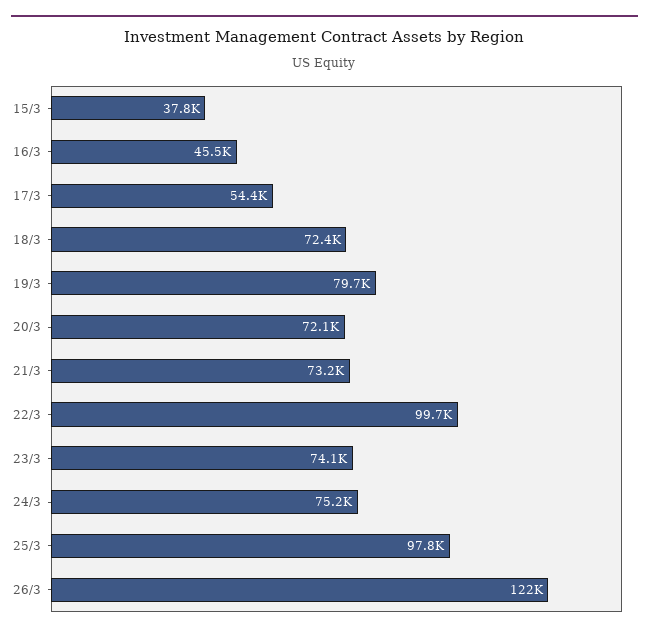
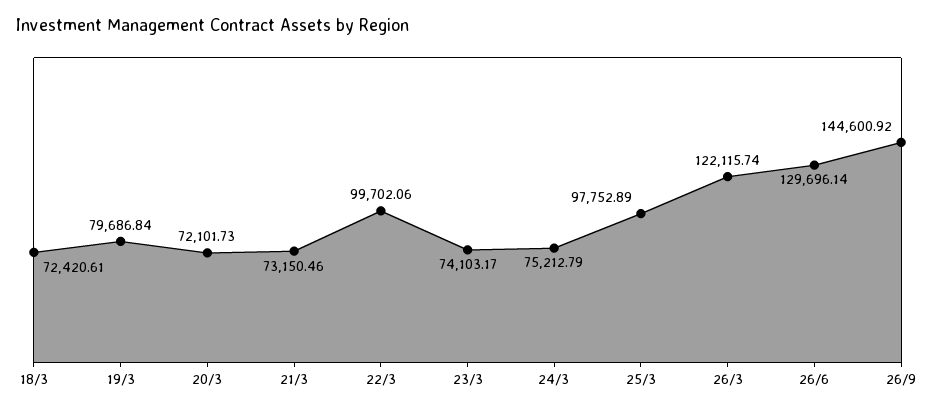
15/3: 37800 -> none
16/3: 45500 -> none
17/3: 54400 -> none
26/6: none -> 129696.14
26/9: none -> 144600.92

